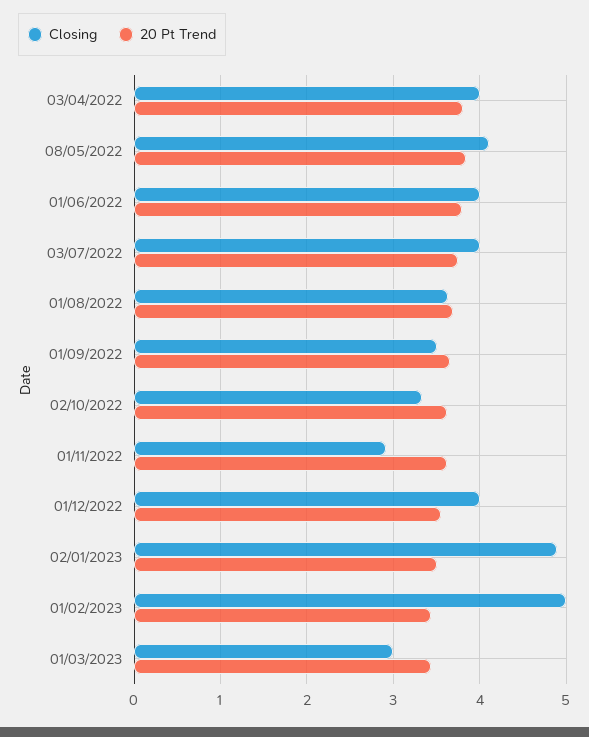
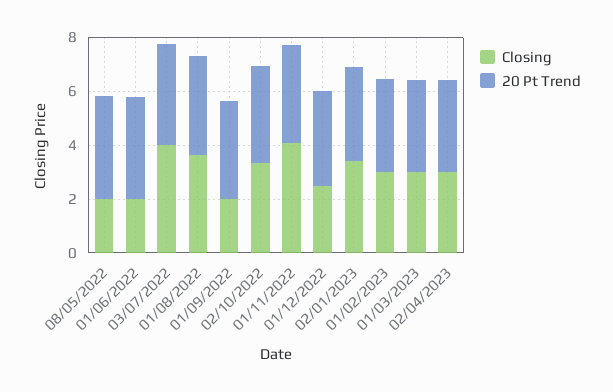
Closing, 03/04/2022: 4 -> none
20 Pt Trend, 03/04/2022: 3.8 -> none
Closing, 08/05/2022: 4.1 -> 2
Closing, 01/06/2022: 4 -> 2
Closing, 01/09/2022: 3.5 -> 2
Closing, 01/11/2022: 2.9 -> 4
Closing, 01/12/2022: 4 -> 2.5
Closing, 02/01/2023: 4.9 -> 3.5
Closing, 01/02/2023: 5 -> 3
Closing, 02/04/2023: none -> 3
20 Pt Trend, 02/04/2023: none -> 3.5

